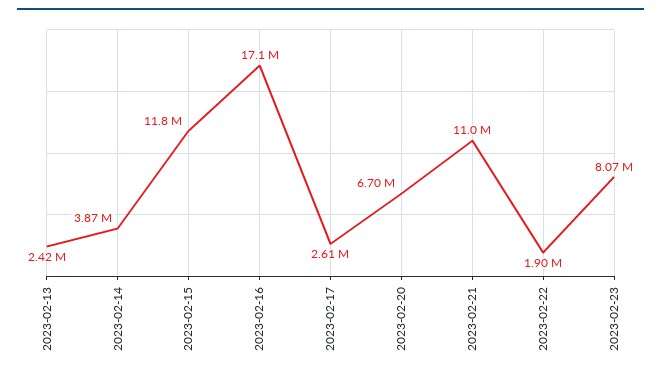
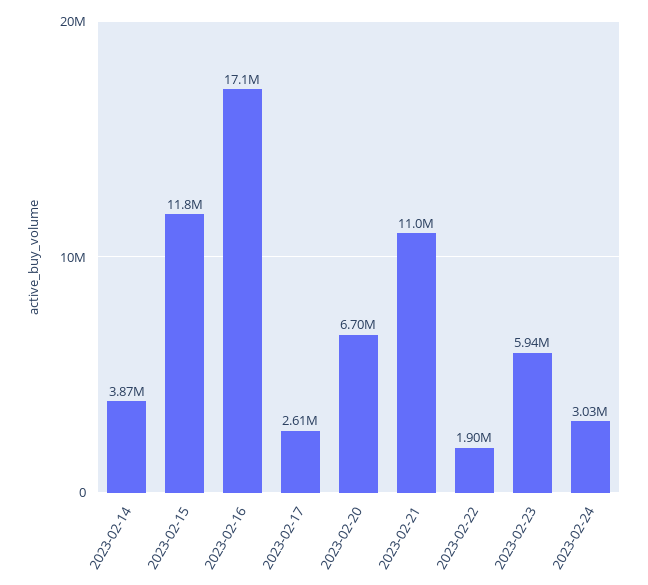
2023-02-13: 2420000 -> none
2023-02-23: 8070000 -> 5940000
2023-02-24: none -> 3030000

